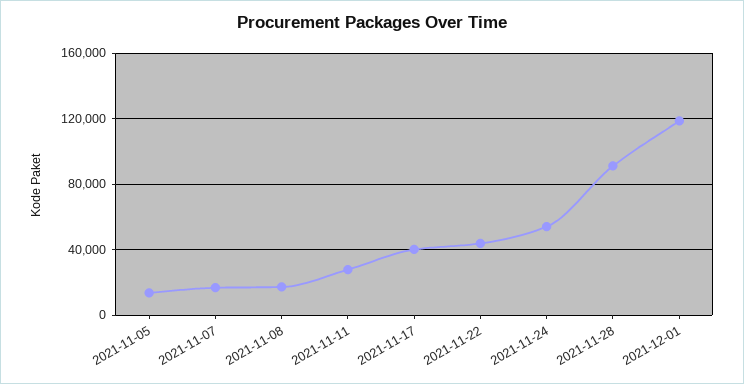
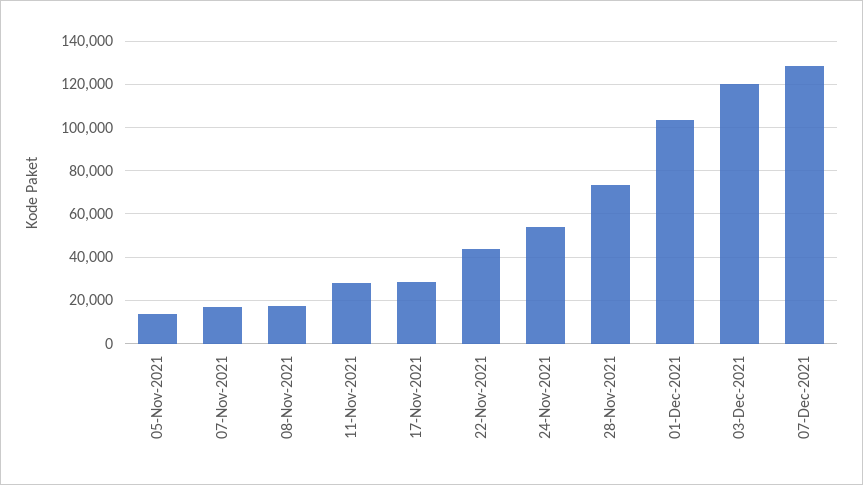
2021-11-17: 40000 -> 30000
2021-11-28: 90000 -> 75000
2021-12-01: 120000 -> 105000
03-Dec-2021: none -> 120000
07-Dec-2021: none -> 130000

